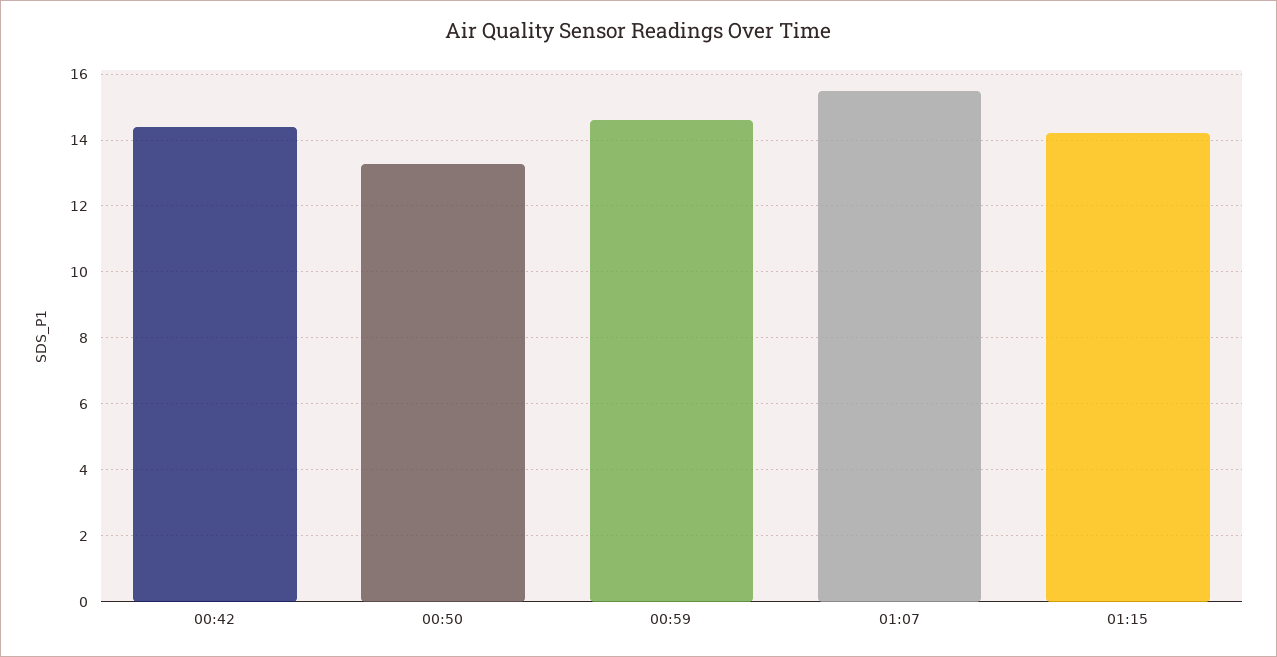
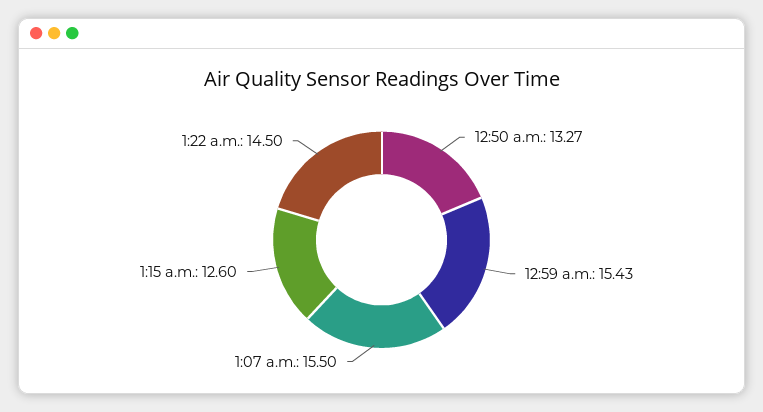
00:42: 14.4 -> none
00:59: 14.6 -> 15.43
01:15: 14.2 -> 12.6
1:22 a.m.: none -> 14.5

